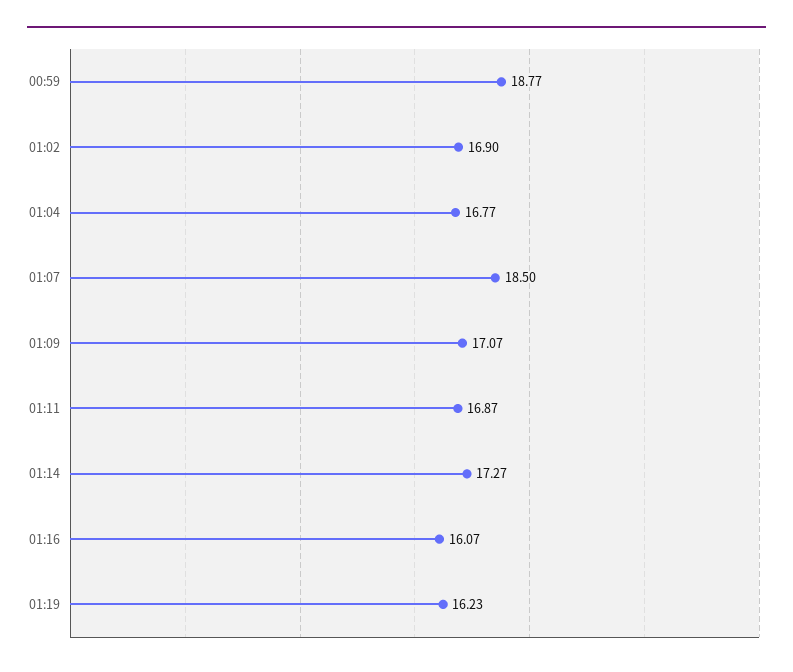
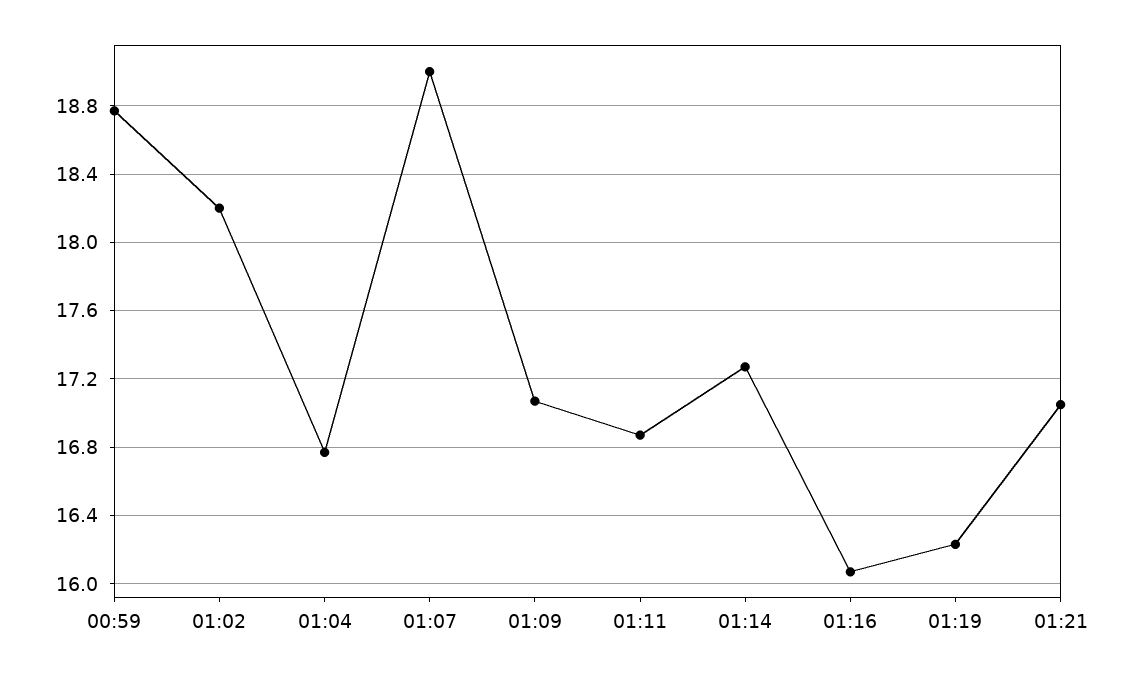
01:02: 16.9 -> 18.2
01:07: 18.5 -> 19
01:21: none -> 17.05

